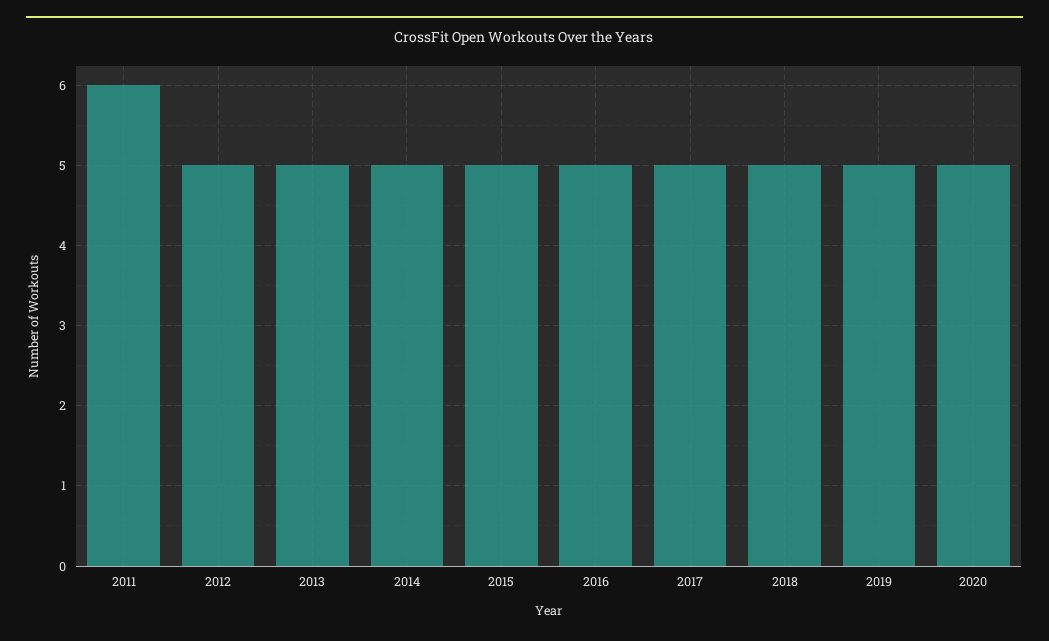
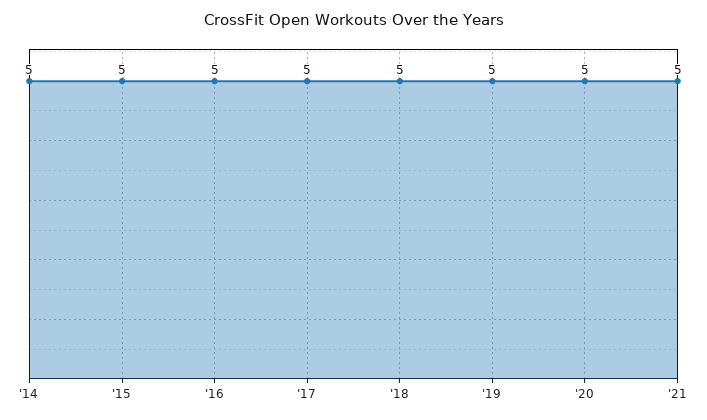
2011: 6 -> none
2012: 5 -> none
2013: 5 -> none
'21: none -> 5

